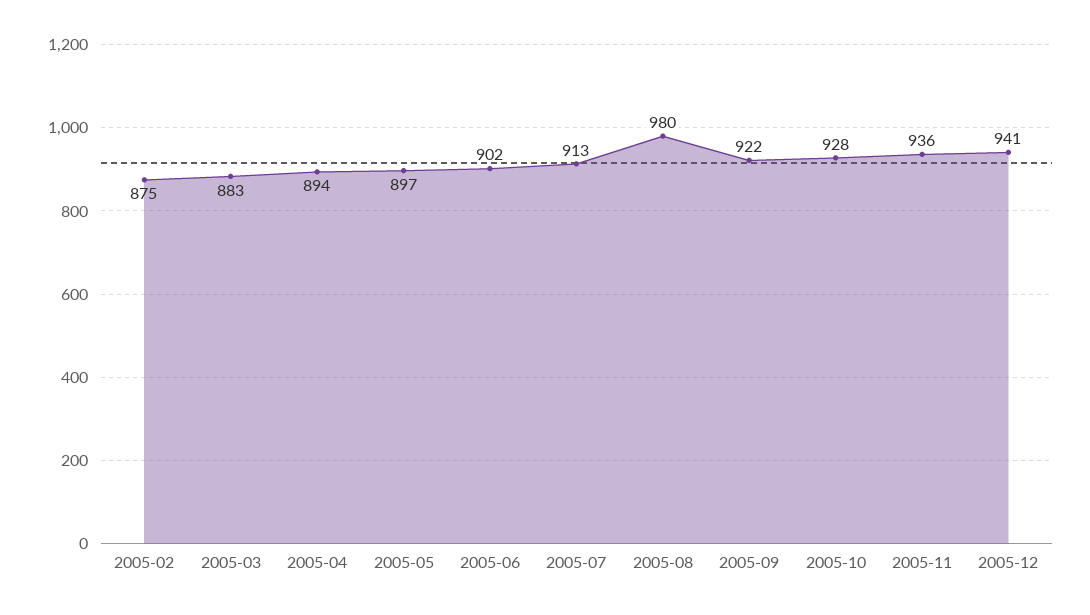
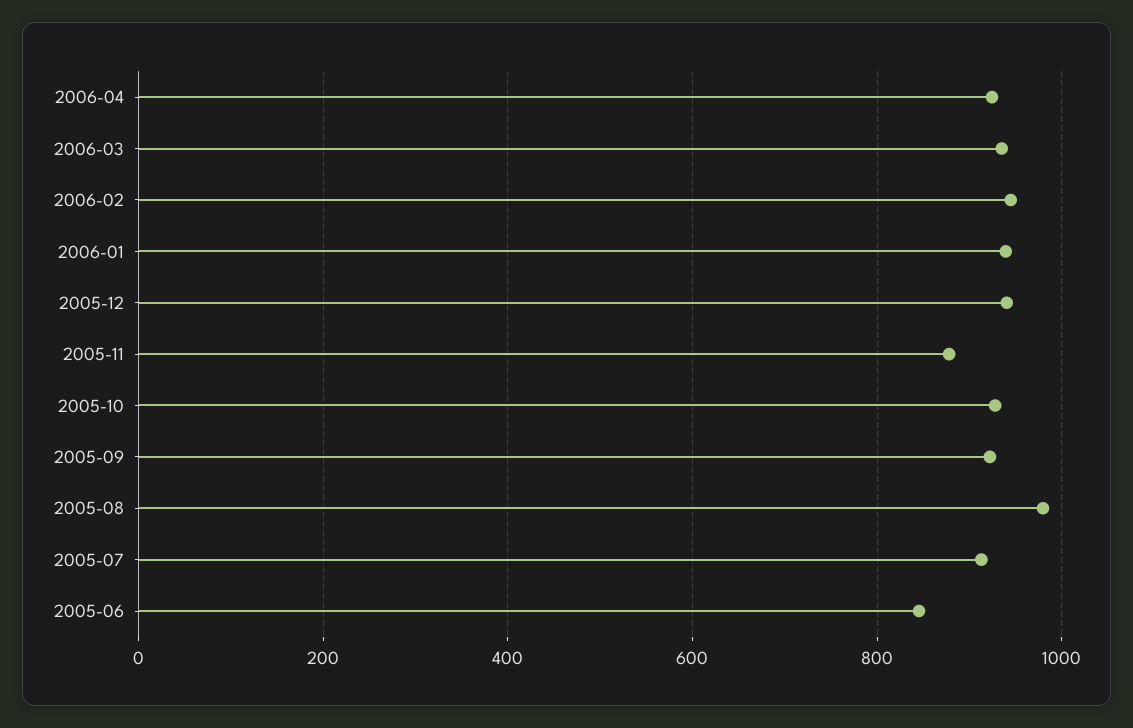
2005-02: 875 -> none
2005-03: 883 -> none
2005-04: 894 -> none
2005-05: 897 -> none
2005-06: 902 -> 840
2005-11: 936 -> 880
2006-04: none -> 920
2006-03: none -> 940
2006-02: none -> 940
2006-01: none -> 940

